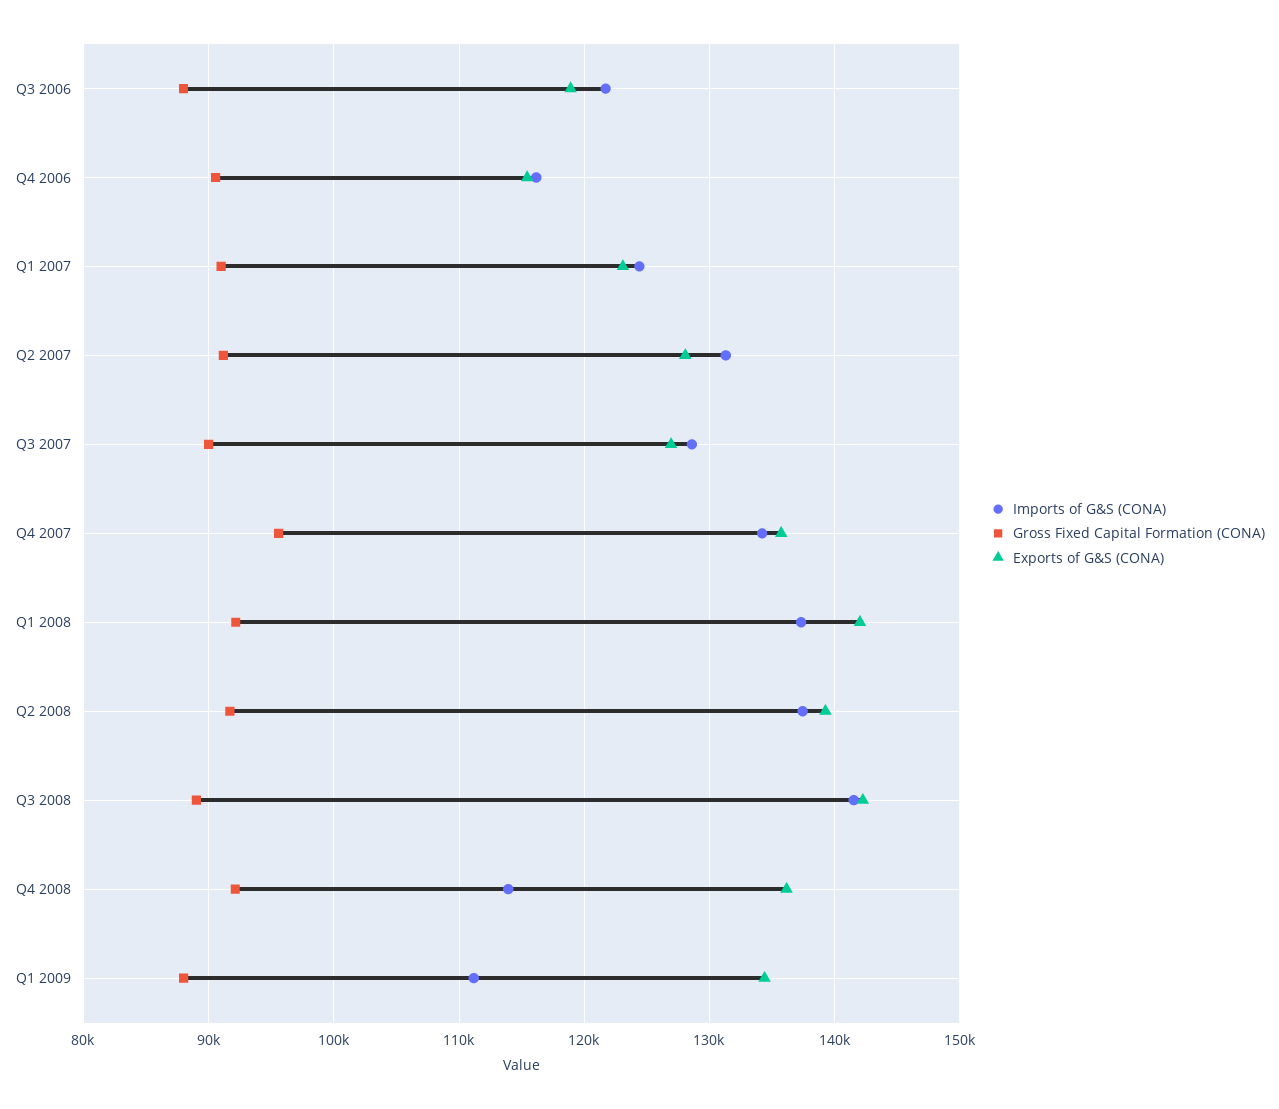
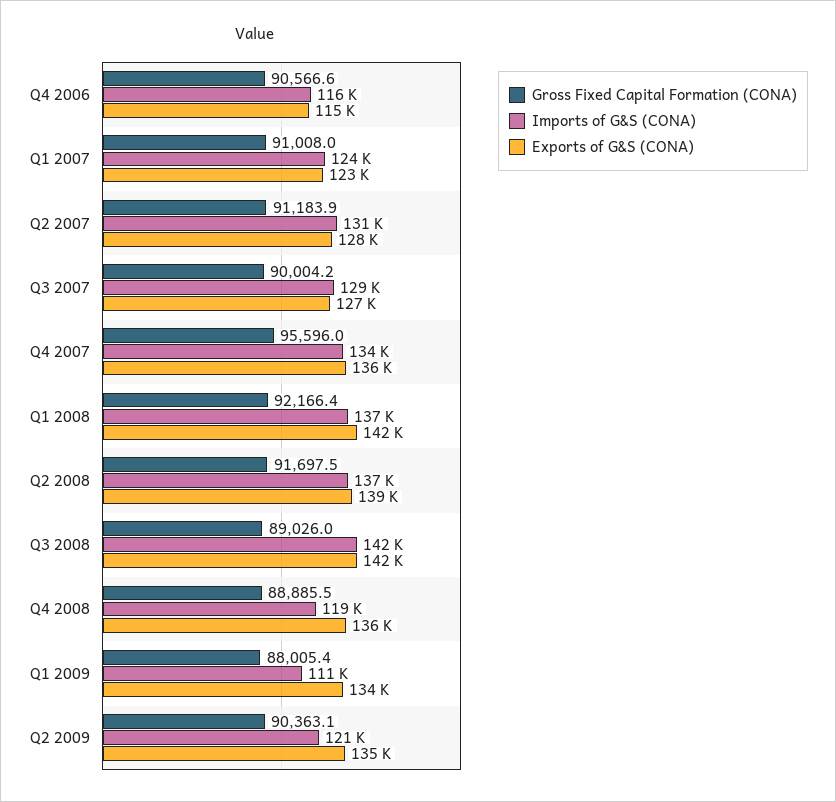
Imports of G&S (CONA), Q3 2006: 122000 -> none
Gross Fixed Capital Formation (CONA), Q3 2006: 88000 -> none
Exports of G&S (CONA), Q3 2006: 119000 -> none
Imports of G&S (CONA), Q4 2008: 114000 -> 119000
Gross Fixed Capital Formation (CONA), Q4 2008: 92000 -> 88885.5
Gross Fixed Capital Formation (CONA), Q2 2009: none -> 90363.1
Imports of G&S (CONA), Q2 2009: none -> 121000
Exports of G&S (CONA), Q2 2009: none -> 135000

